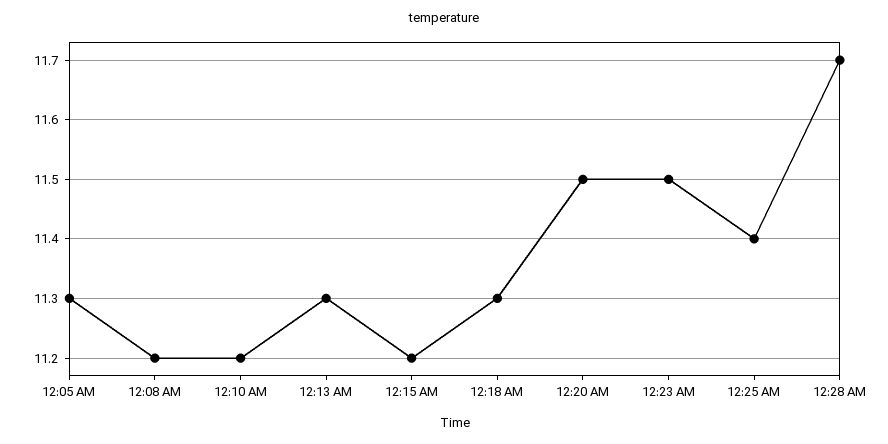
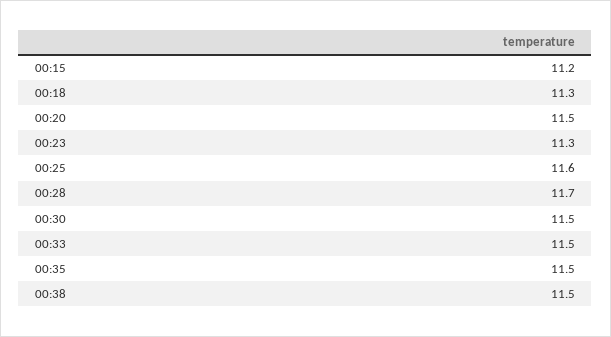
12:05 AM: 11.3 -> none
12:08 AM: 11.2 -> none
12:10 AM: 11.2 -> none
12:13 AM: 11.3 -> none
12:23 AM: 11.5 -> 11.3
12:25 AM: 11.4 -> 11.6
00:30: none -> 11.5
00:33: none -> 11.5
00:35: none -> 11.5
00:38: none -> 11.5

